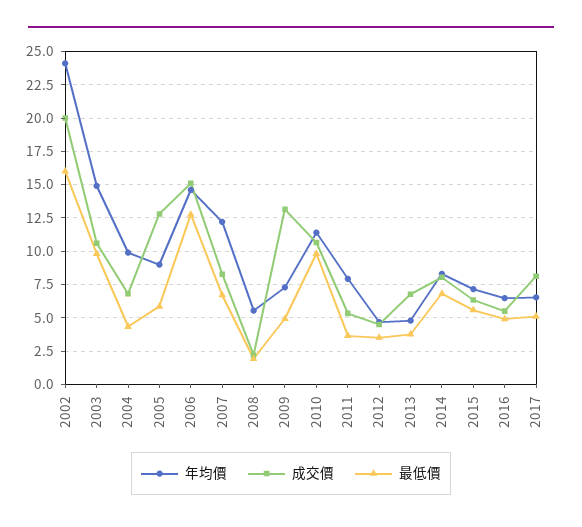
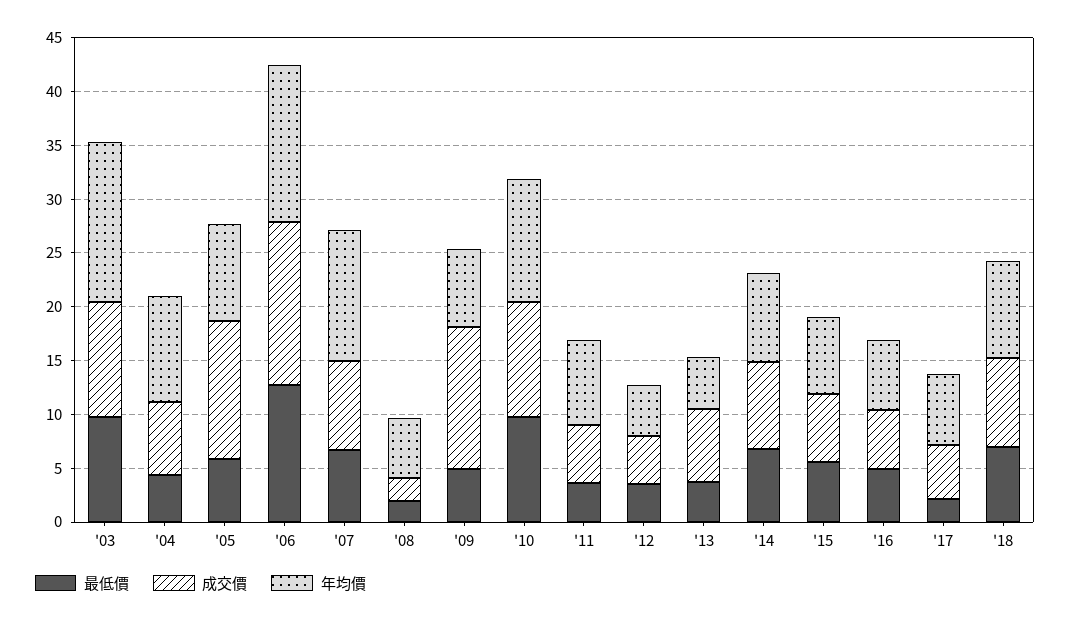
年均價, 2002: 24 -> none
成交價, 2002: 20 -> none
最低價, 2002: 16 -> none
成交價, 2017: 8 -> 5
最低價, 2017: 5 -> 2
最低價, '18: none -> 7
成交價, '18: none -> 8
年均價, '18: none -> 9

